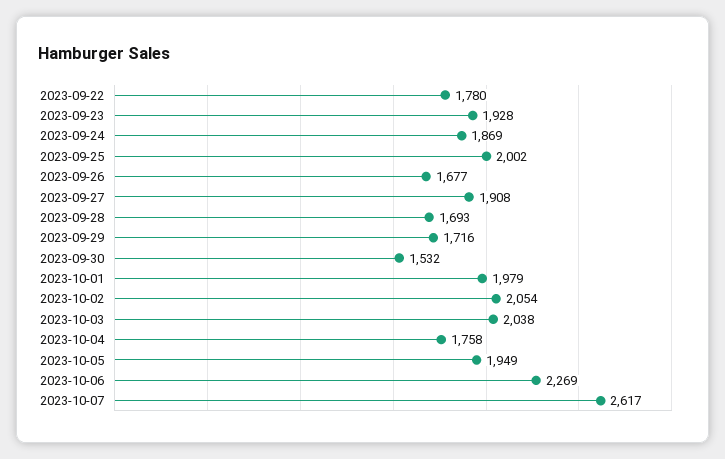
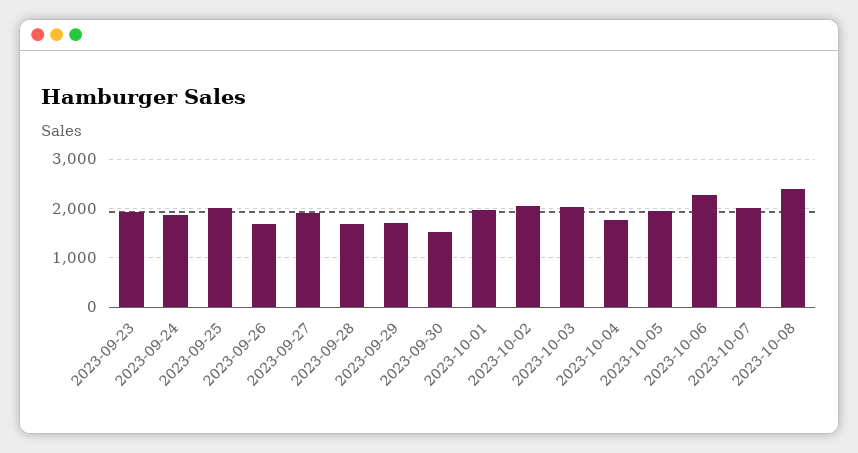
2023-09-22: 1780 -> none
2023-10-07: 2617 -> 2000
2023-10-08: none -> 2400

